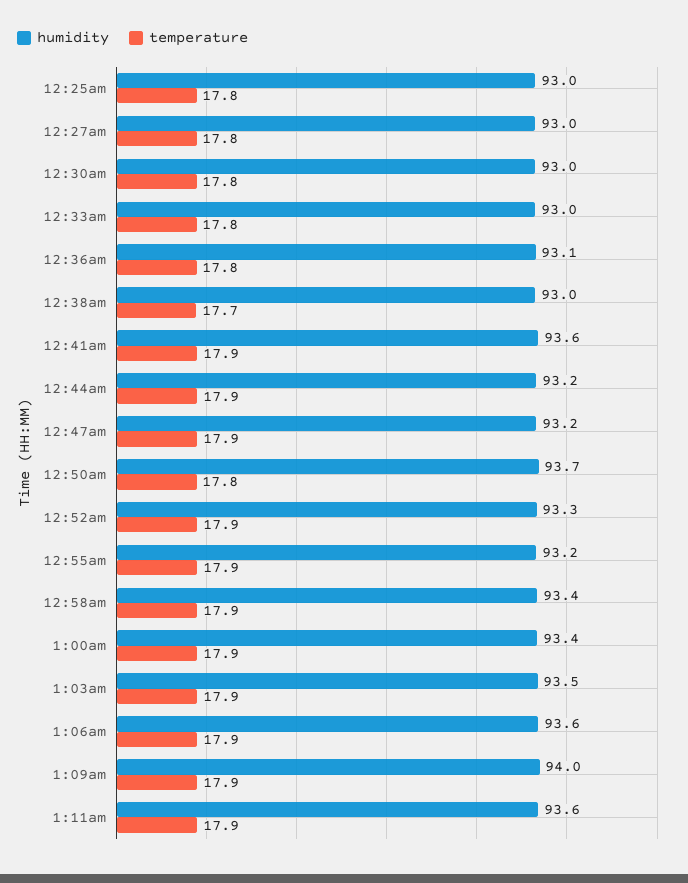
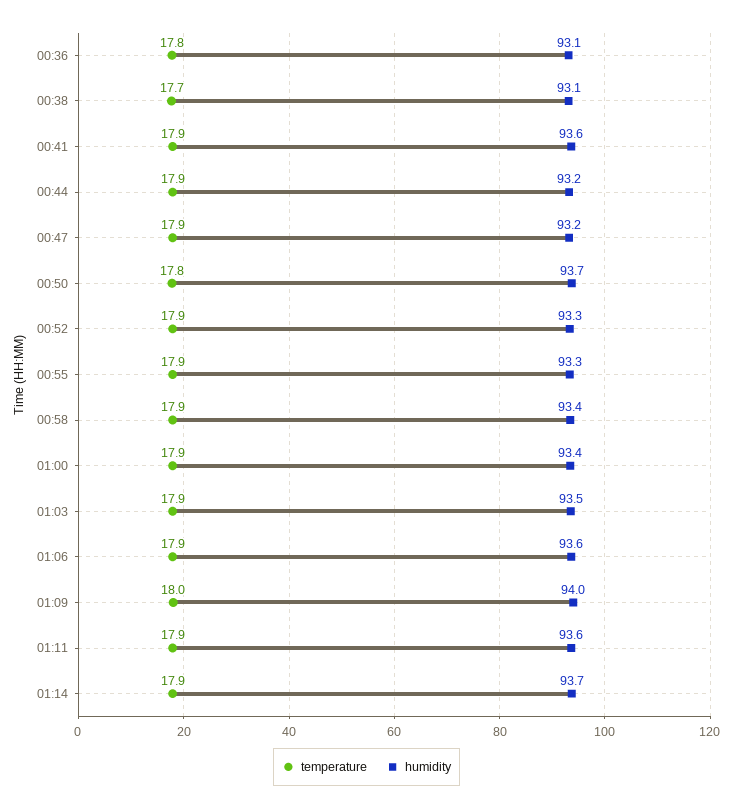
humidity, 12:25am: 93 -> none
temperature, 12:25am: 17.8 -> none
humidity, 12:27am: 93 -> none
temperature, 12:27am: 17.8 -> none
humidity, 12:30am: 93 -> none
temperature, 12:30am: 17.8 -> none
humidity, 12:33am: 93 -> none
temperature, 12:33am: 17.8 -> none
humidity, 12:38am: 93 -> 93.1
humidity, 12:55am: 93.2 -> 93.3
temperature, 1:09am: 17.9 -> 18
temperature, 01:14: none -> 17.9
humidity, 01:14: none -> 93.7

